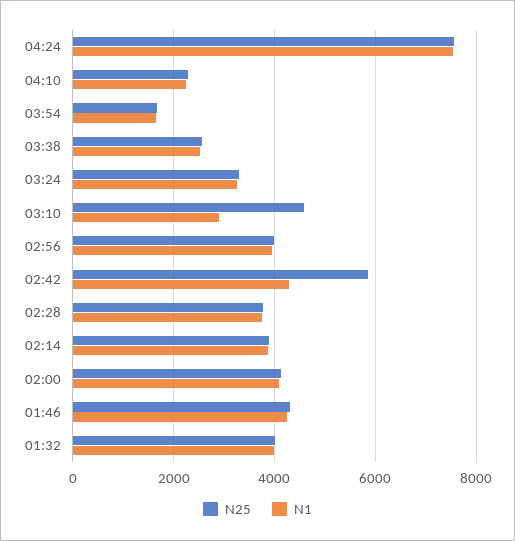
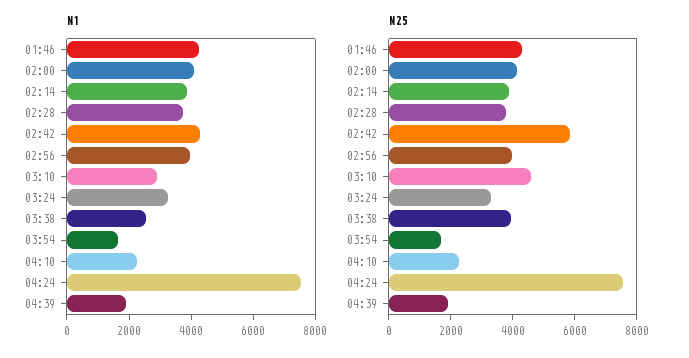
N25, 03:38: 2600 -> 4000
N25, 01:32: 4000 -> none
N1, 01:32: 4000 -> none
N1, 04:39: none -> 2000
N25, 04:39: none -> 2000

